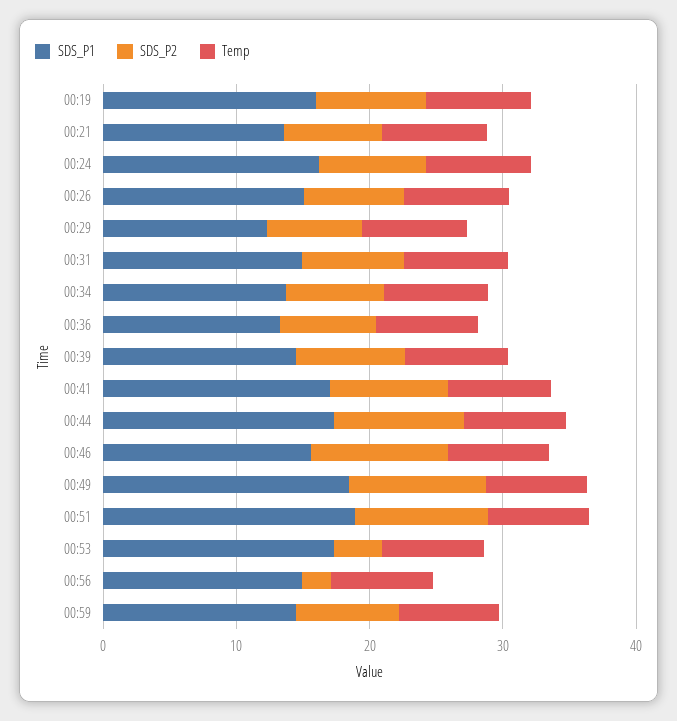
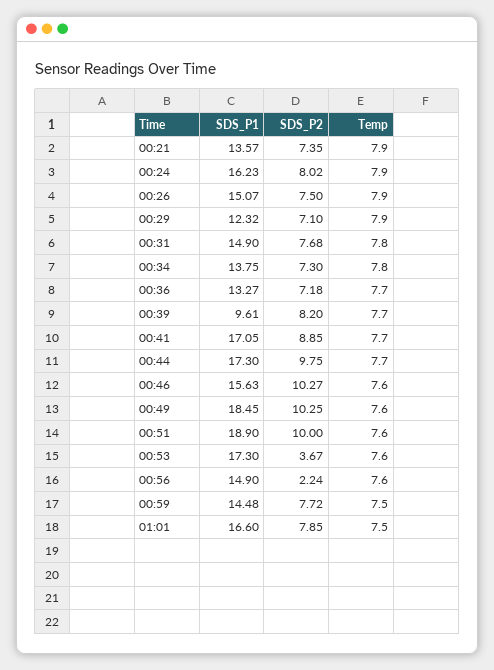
SDS_P1, 00:19: 16 -> none
SDS_P2, 00:19: 8 -> none
Temp, 00:19: 8 -> none
SDS_P1, 00:39: 14 -> 9.61
SDS_P1, 01:01: none -> 16.6
SDS_P2, 01:01: none -> 7.85
Temp, 01:01: none -> 7.5

